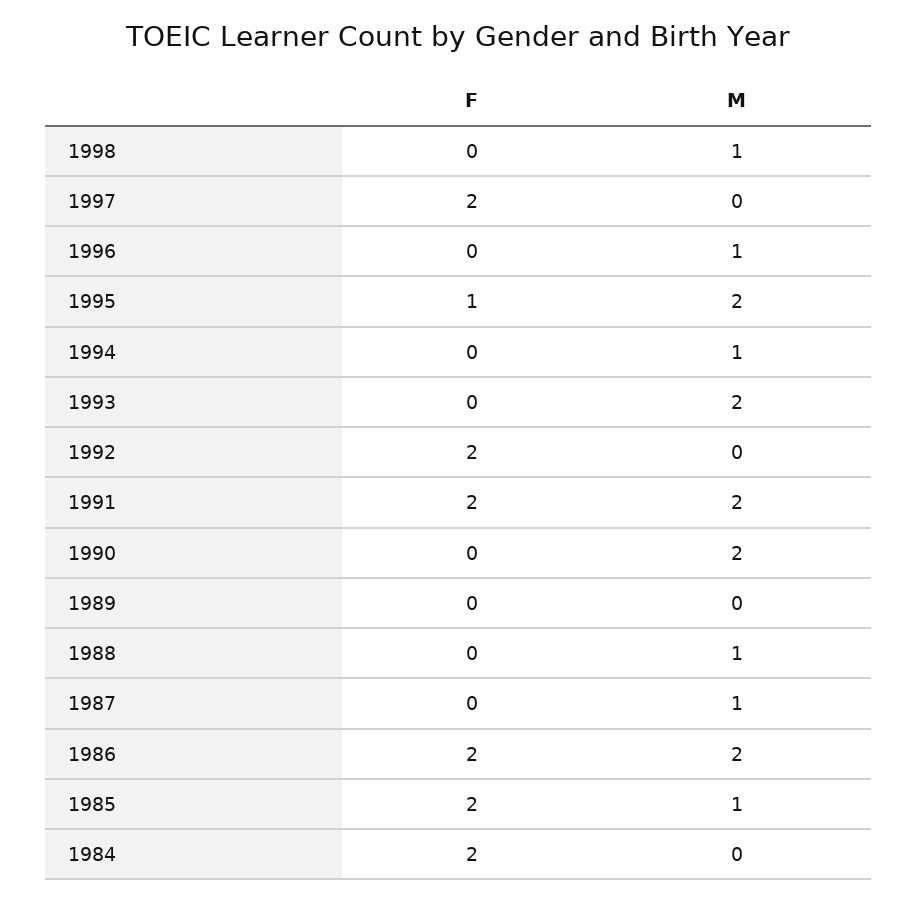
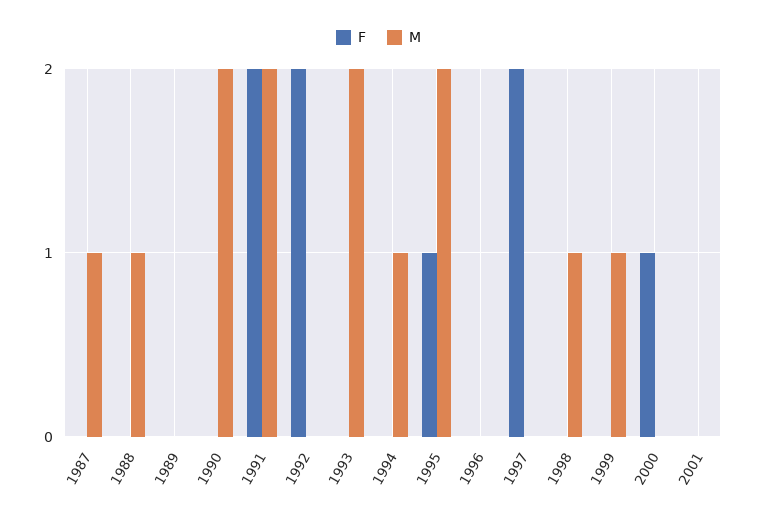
M, 1996: 1 -> 0
F, 1986: 2 -> none
M, 1986: 2 -> none
F, 1985: 2 -> none
M, 1985: 1 -> none
F, 1984: 2 -> none
M, 1984: 0 -> none
F, 1999: none -> 0
M, 1999: none -> 1
F, 2000: none -> 1
M, 2000: none -> 0
F, 2001: none -> 0
M, 2001: none -> 0

